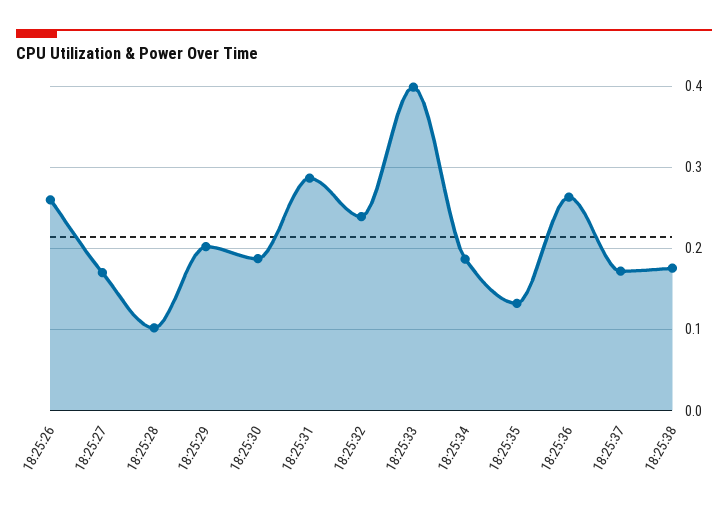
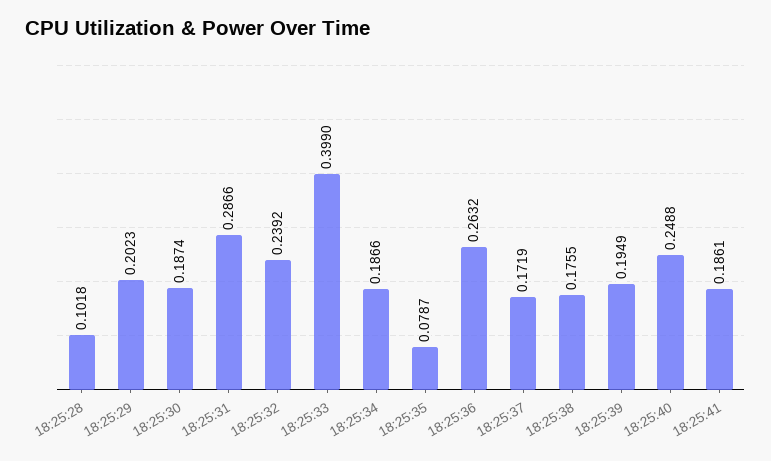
18:25:26: 0.26 -> none
18:25:27: 0.17 -> none
18:25:35: 0.13 -> 0.0787
18:25:39: none -> 0.1949
18:25:40: none -> 0.2488
18:25:41: none -> 0.1861

